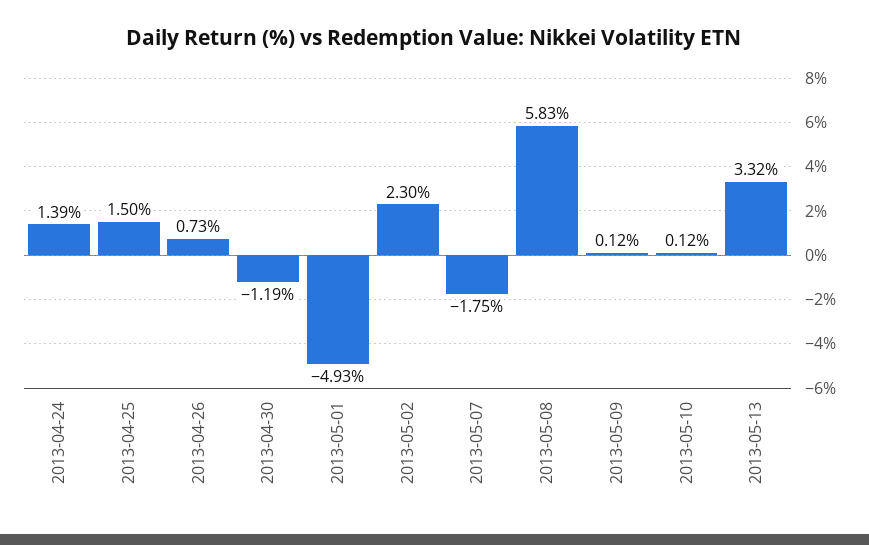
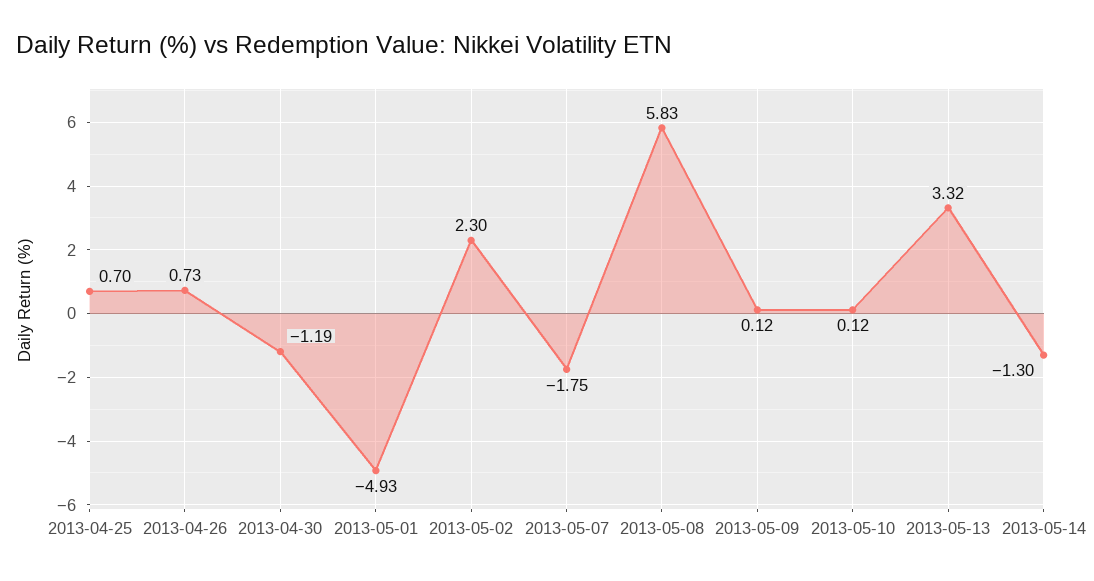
2013-04-24: 1.39 -> none
2013-04-25: 1.5 -> 0.7
2013-05-14: none -> -1.3

